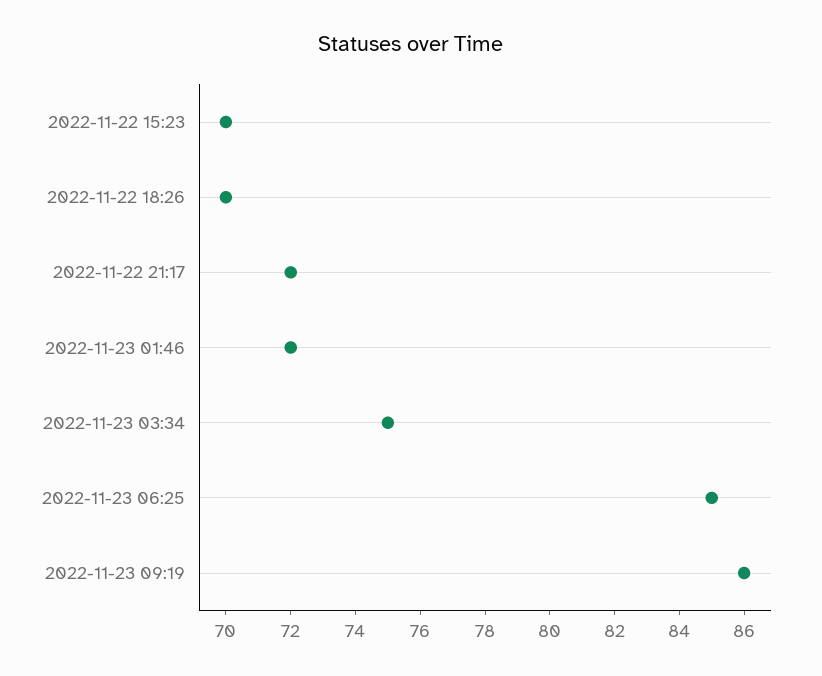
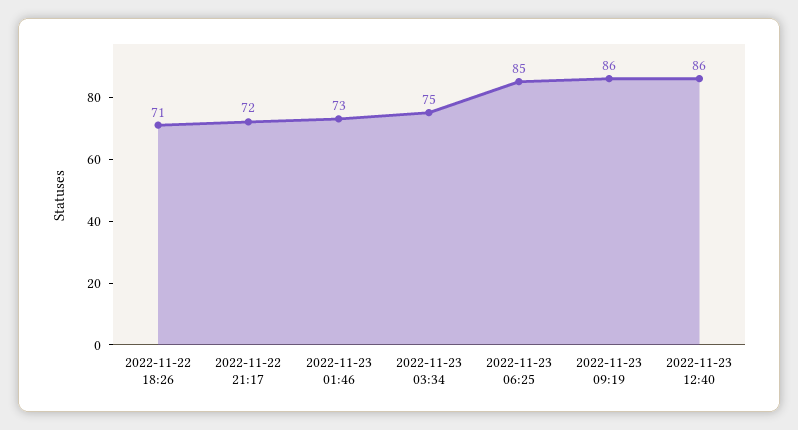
2022-11-22 15:23: 70 -> none
2022-11-22 18:26: 70 -> 71
2022-11-23 01:46: 72 -> 73
2022-11-23 12:40: none -> 86

